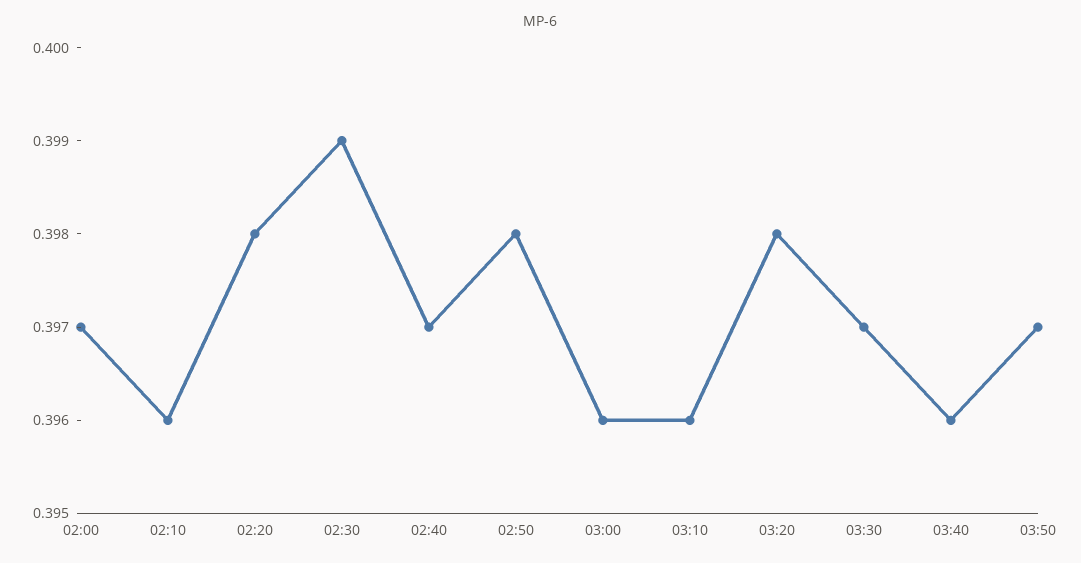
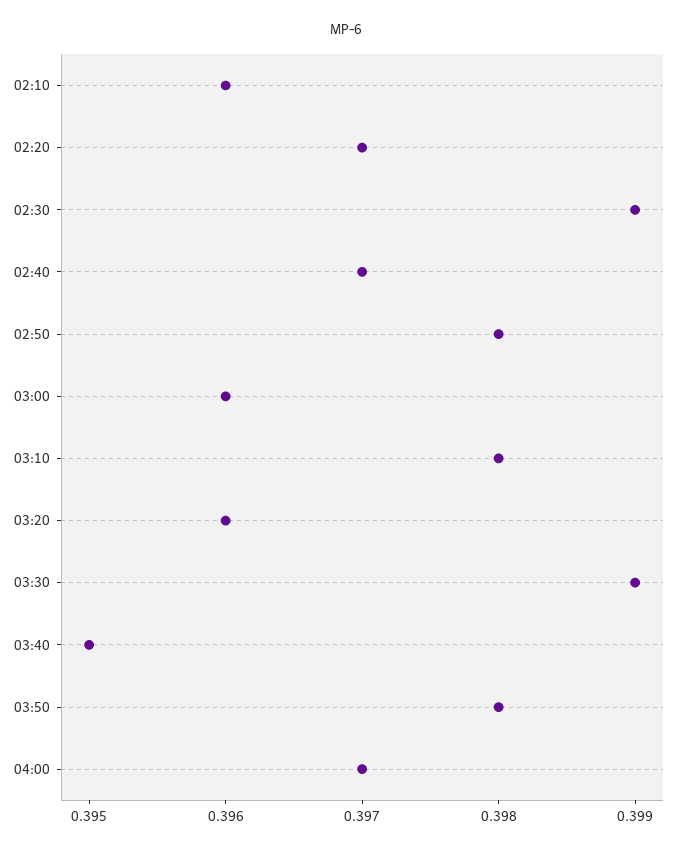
02:00: 0.397 -> none
02:20: 0.398 -> 0.397
03:10: 0.396 -> 0.398
03:20: 0.398 -> 0.396
03:30: 0.397 -> 0.399
03:40: 0.396 -> 0.395
03:50: 0.397 -> 0.398
04:00: none -> 0.397

